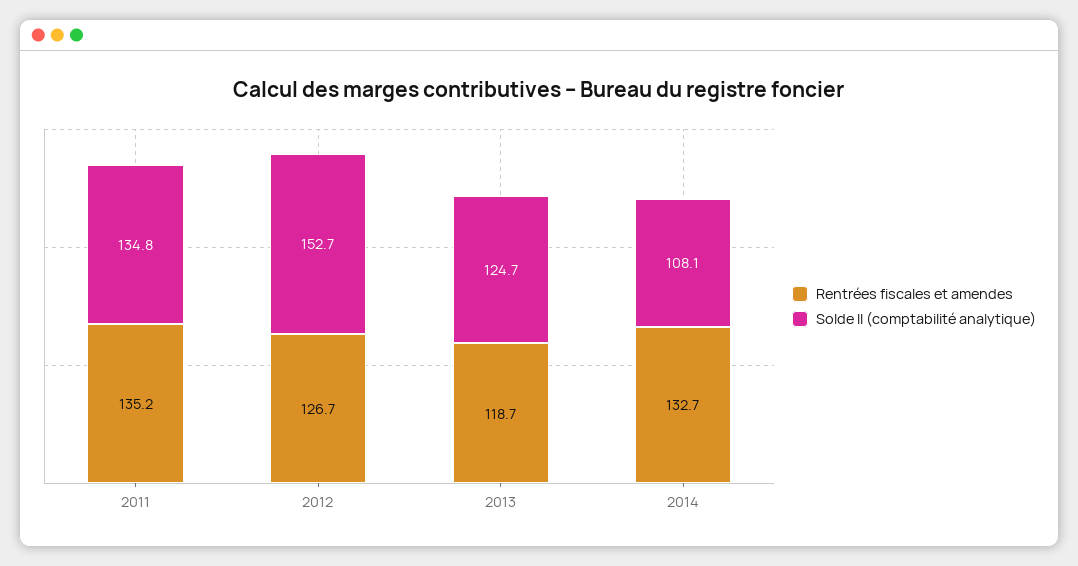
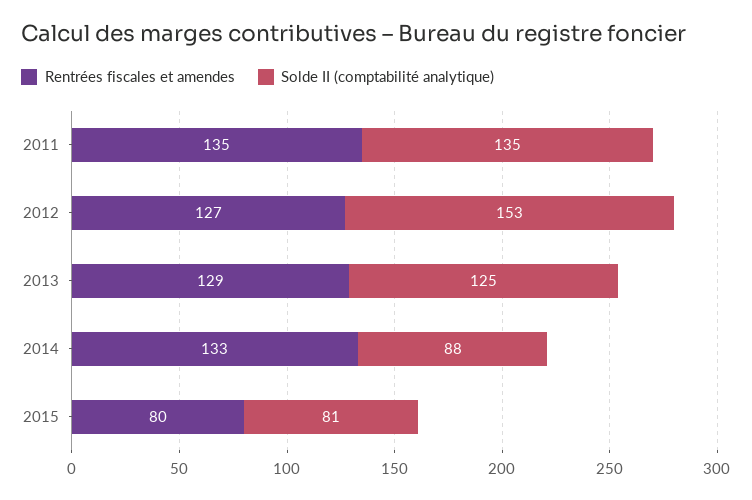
Rentrées fiscales et amendes, 2013: 118.7 -> 129
Solde II (comptabilité analytique), 2014: 108.1 -> 88
Rentrées fiscales et amendes, 2015: none -> 80
Solde II (comptabilité analytique), 2015: none -> 81

